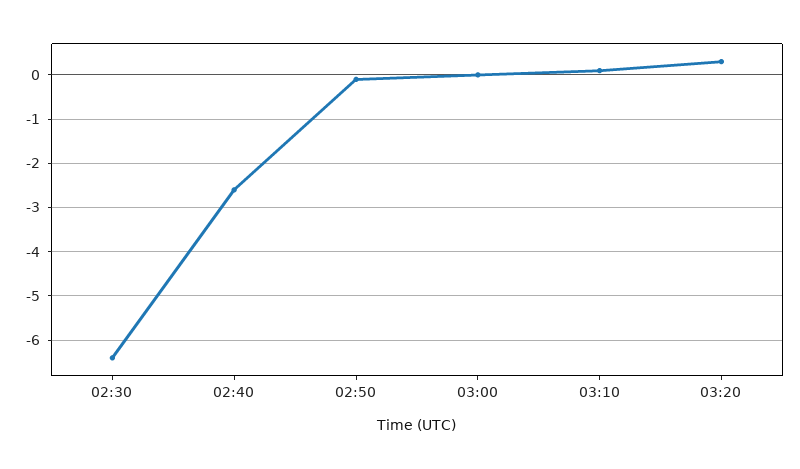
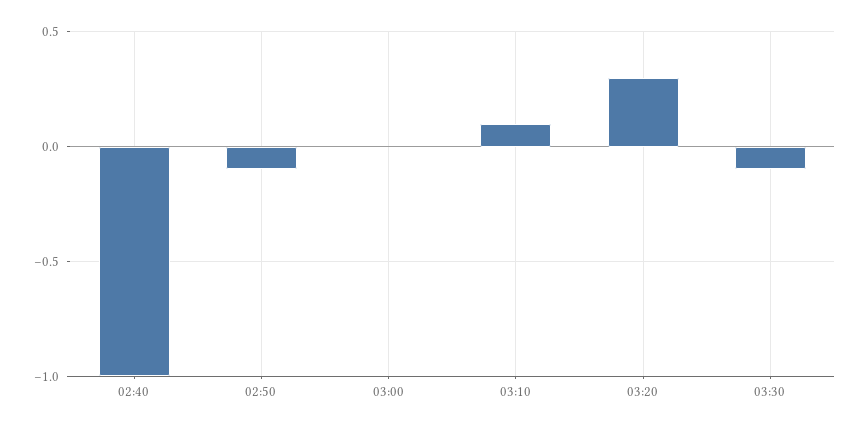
02:30: -6.5 -> none
02:40: -2.5 -> -1
03:30: none -> -0.1

